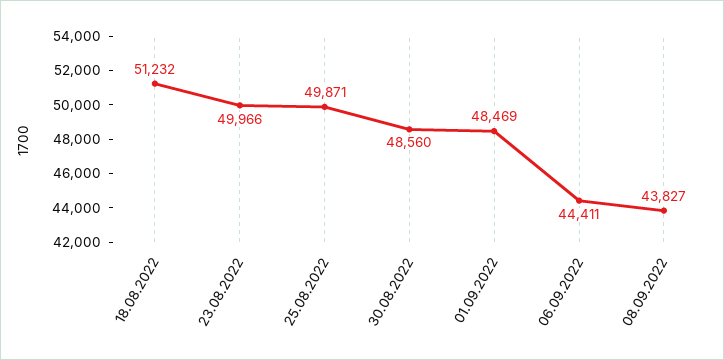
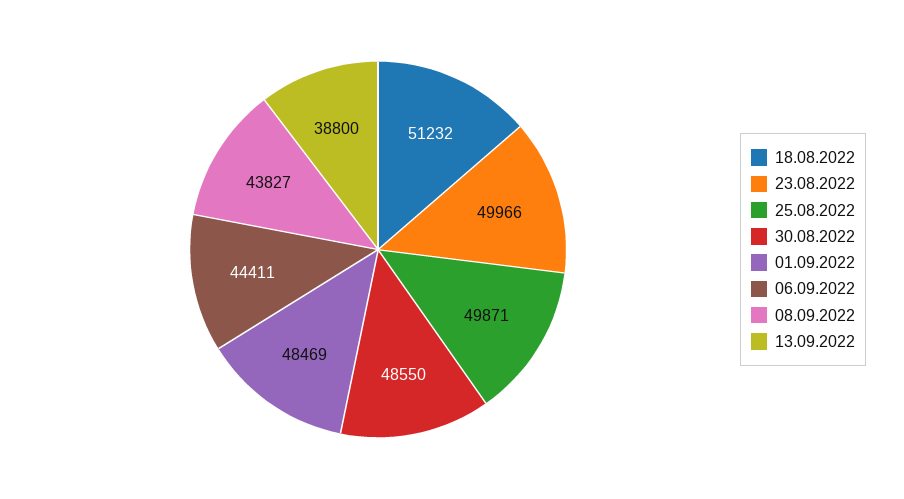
30.08.2022: 48560 -> 48550
13.09.2022: none -> 38800

